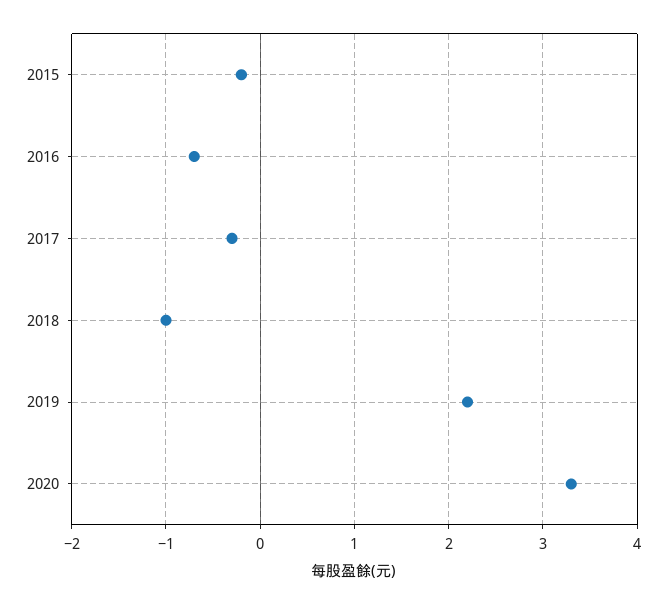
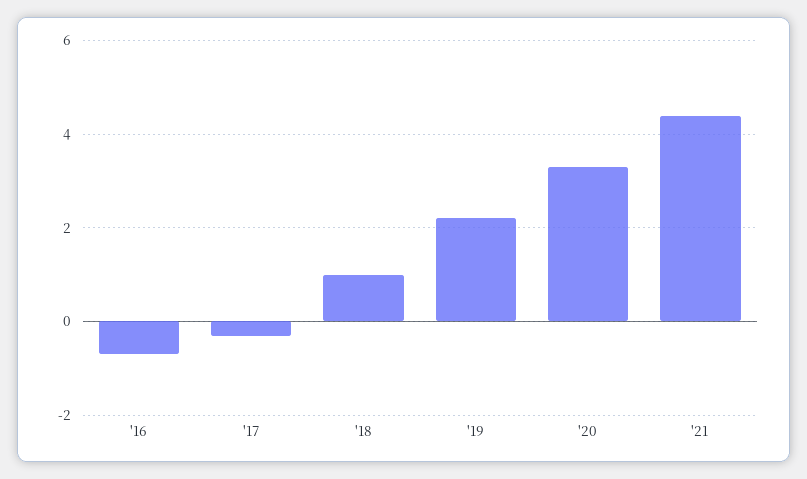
2015: -0.2 -> none
2018: -1 -> 1
'21: none -> 4.5

